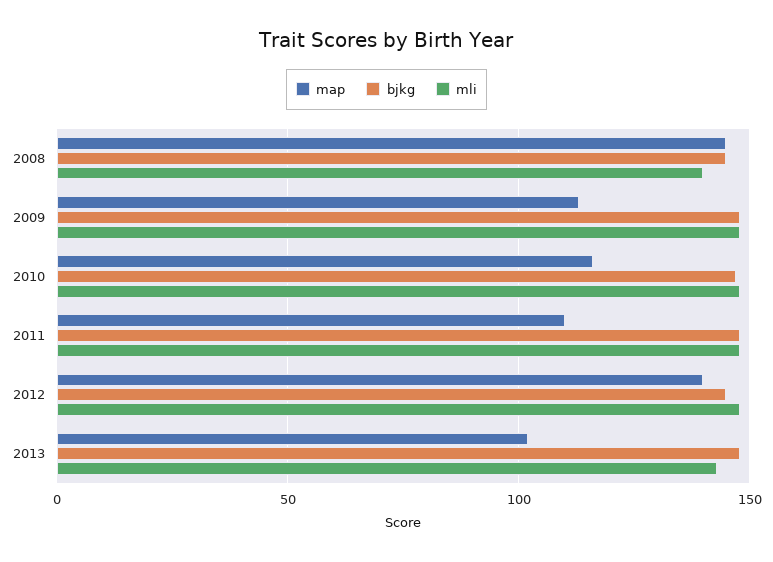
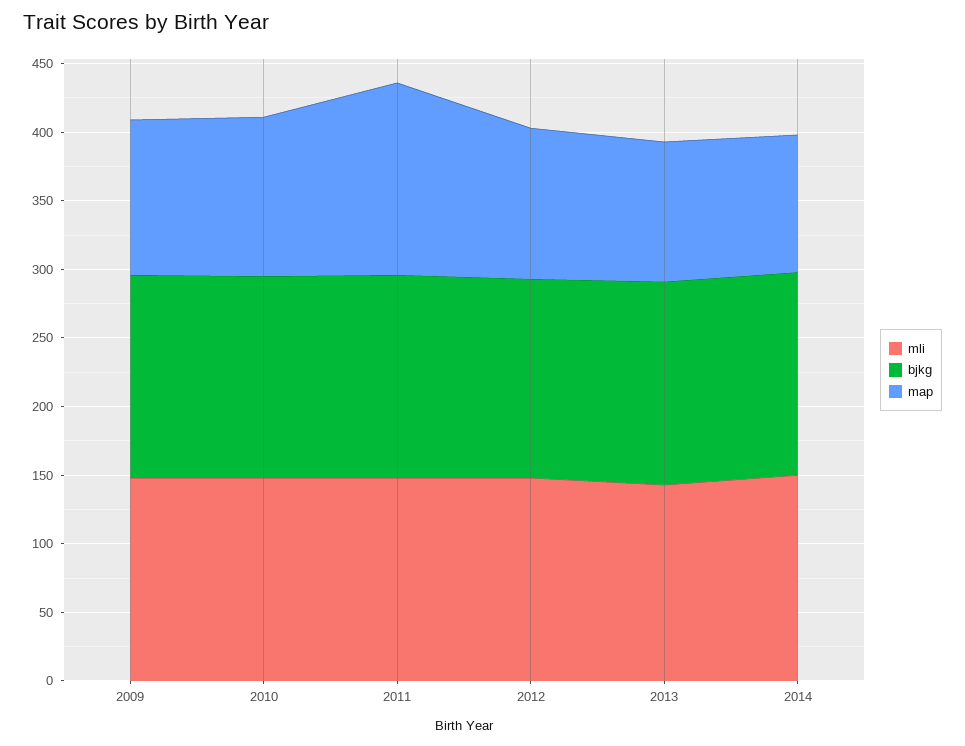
map, 2008: 145 -> none
bjkg, 2008: 145 -> none
mli, 2008: 140 -> none
map, 2011: 110 -> 140
map, 2012: 140 -> 110
mli, 2014: none -> 150
bjkg, 2014: none -> 150
map, 2014: none -> 100

